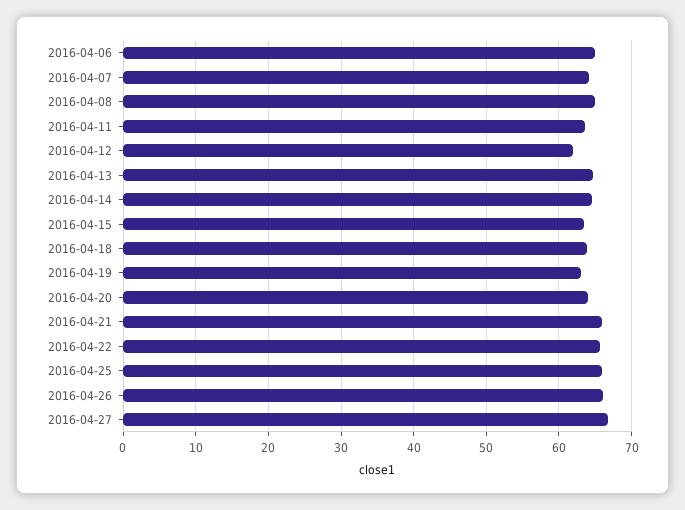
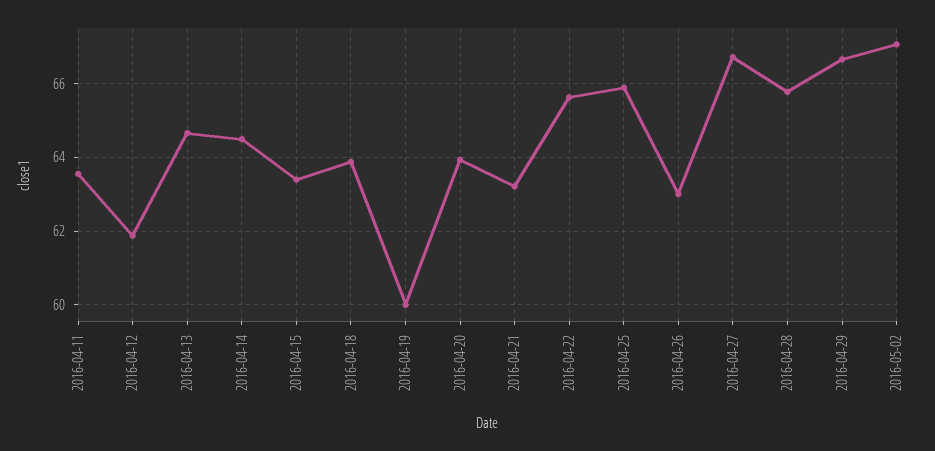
2016-04-06: 65 -> none
2016-04-07: 64 -> none
2016-04-08: 65 -> none
2016-04-19: 63 -> 60
2016-04-21: 66 -> 63.2
2016-04-26: 66 -> 63
2016-04-28: none -> 65.8
2016-04-29: none -> 66.6
2016-05-02: none -> 67

